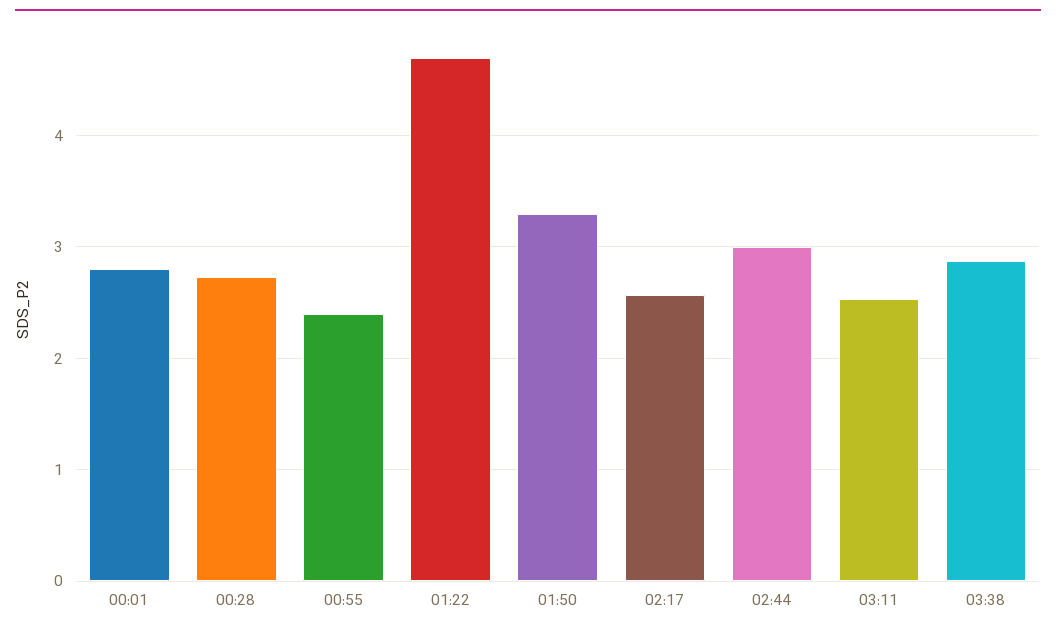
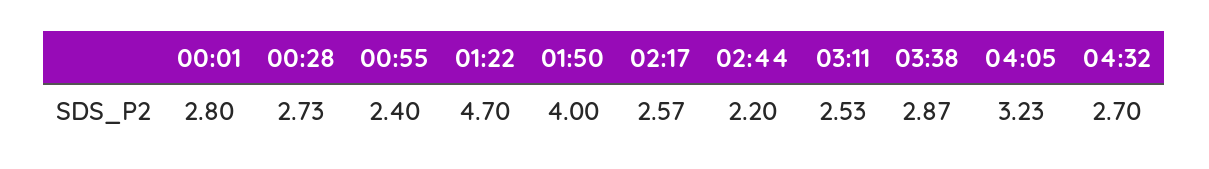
01:50: 3.3 -> 4
02:44: 3 -> 2.2
04:05: none -> 3.23
04:32: none -> 2.7

